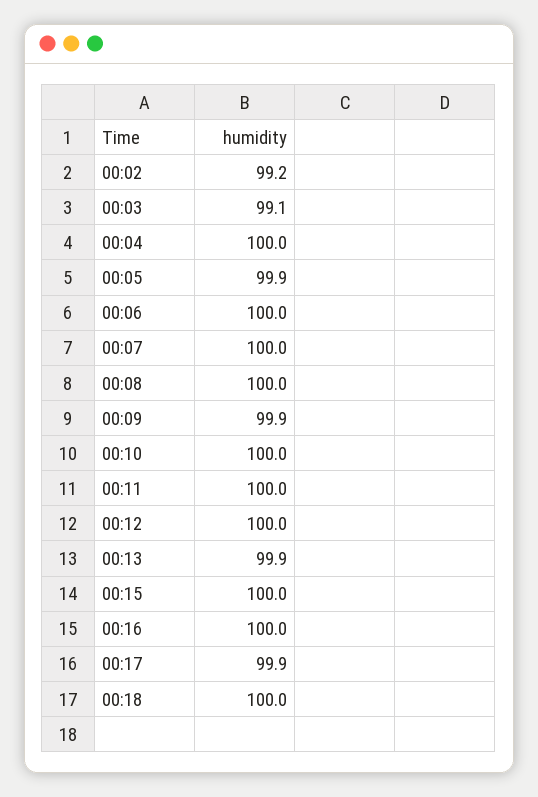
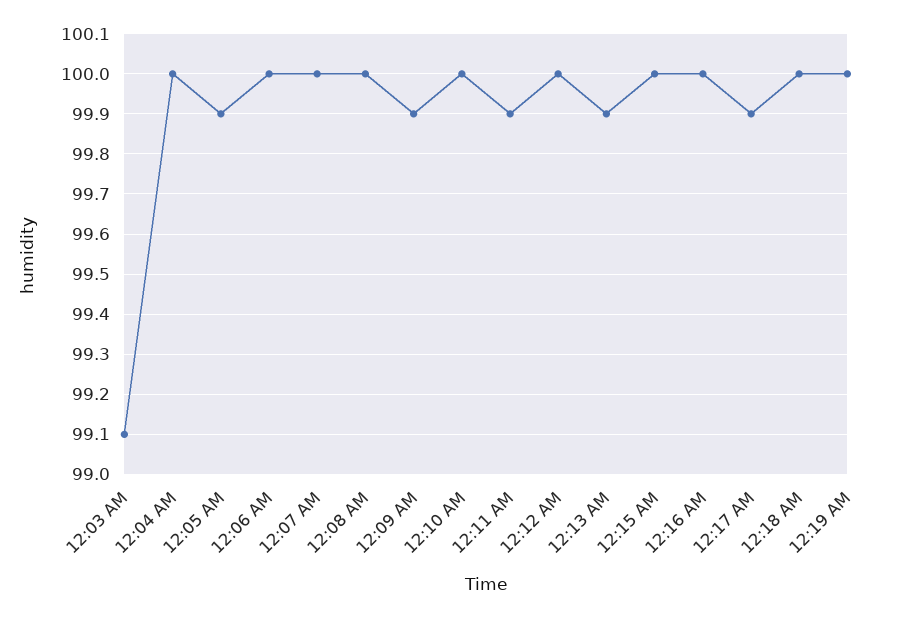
00:02: 99.2 -> none
00:11: 100 -> 99.9
12:19 AM: none -> 100

